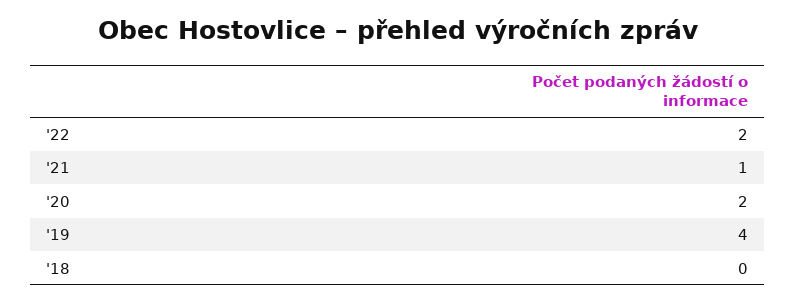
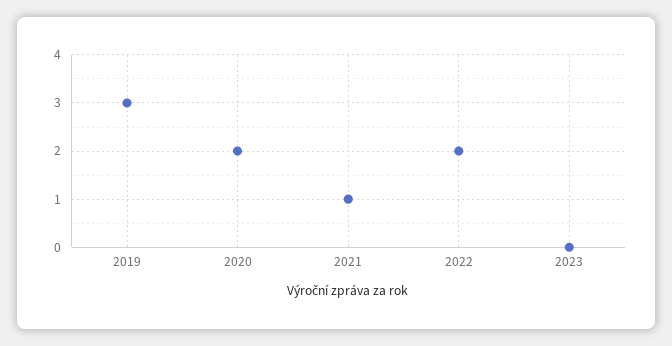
'19: 4 -> 3
'18: 0 -> none
2023: none -> 0

